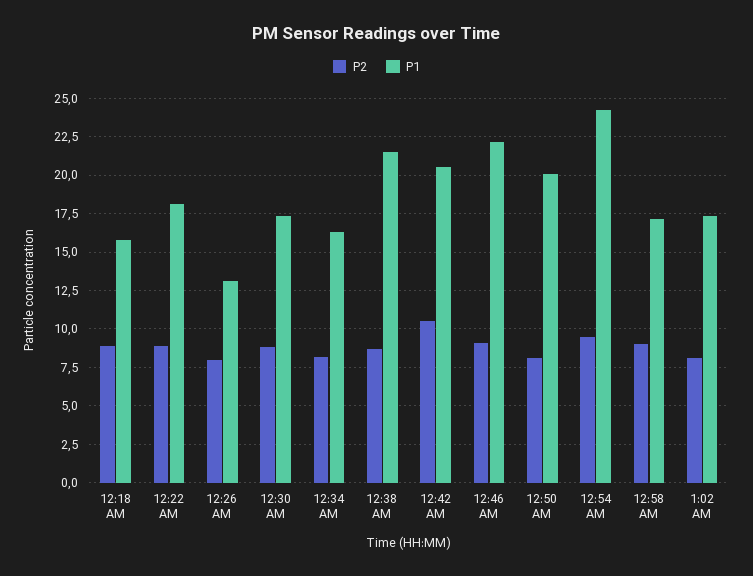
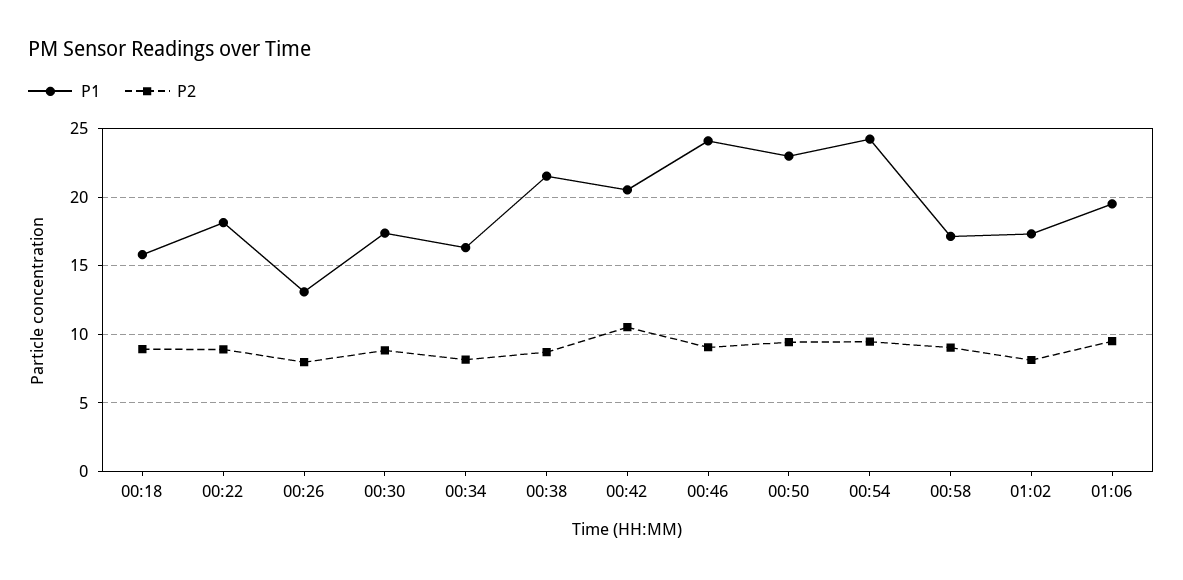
P1, 12:46 AM: 22 -> 24
P2, 12:50 AM: 8 -> 9.5
P1, 12:50 AM: 20 -> 23
P1, 01:06: none -> 19.5
P2, 01:06: none -> 9.5

